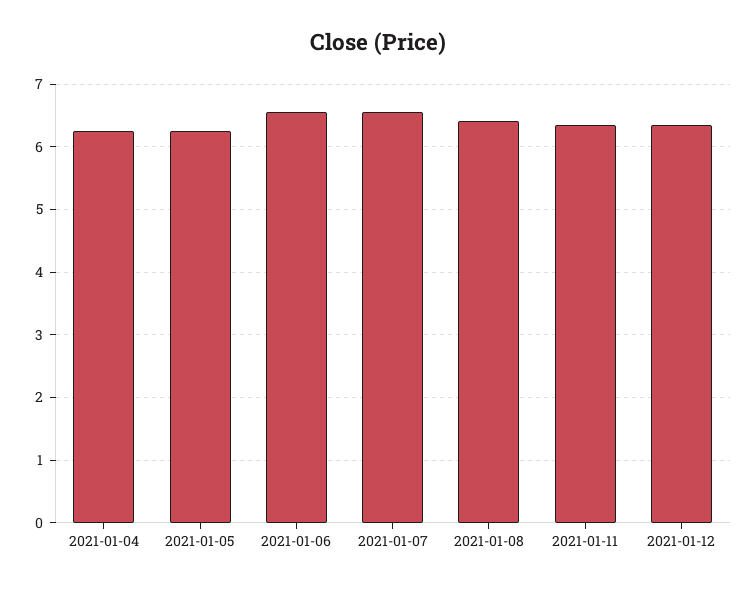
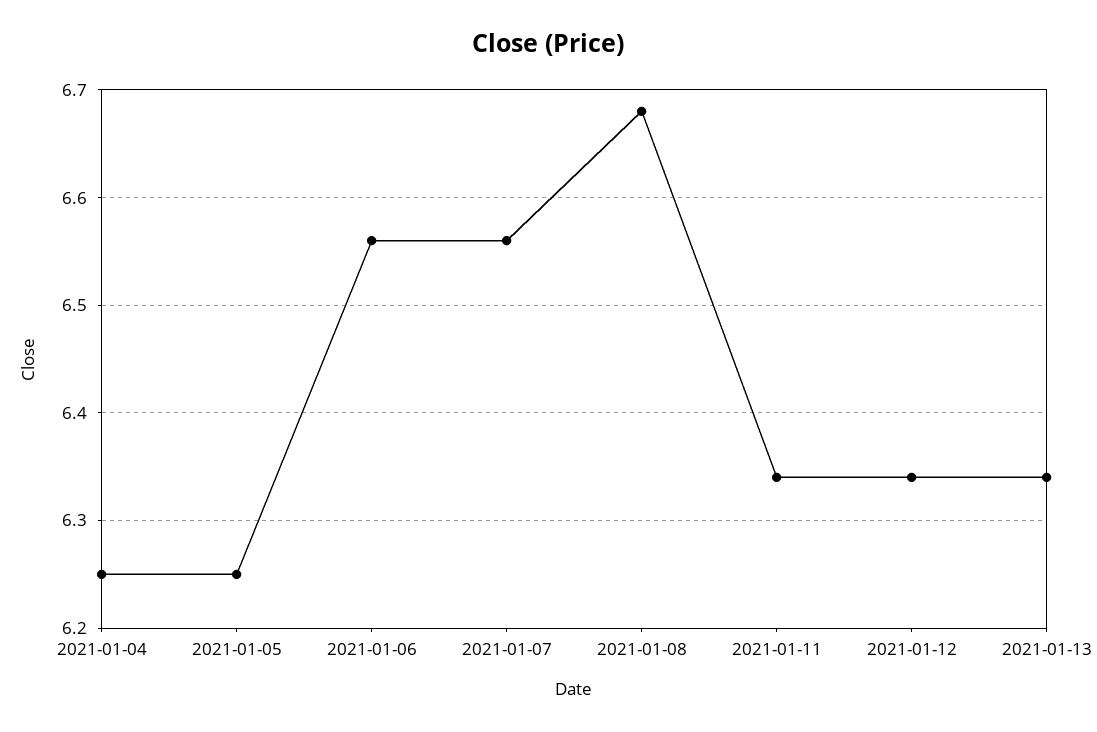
2021-01-08: 6.4 -> 6.68
2021-01-13: none -> 6.34

